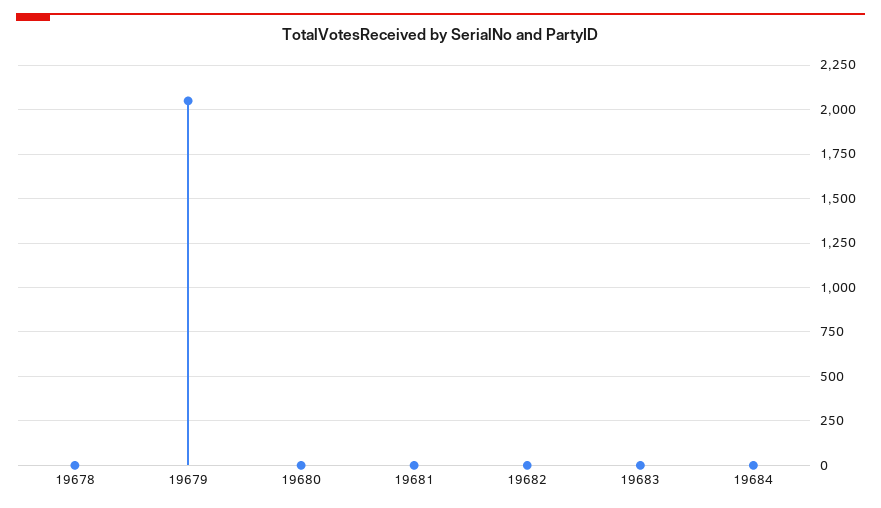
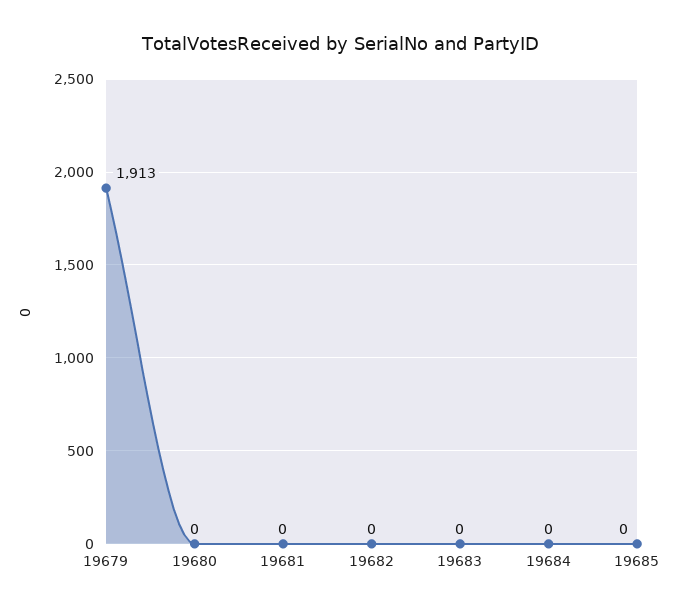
19678: 0 -> none
19679: 2050 -> 1913
19685: none -> 0

